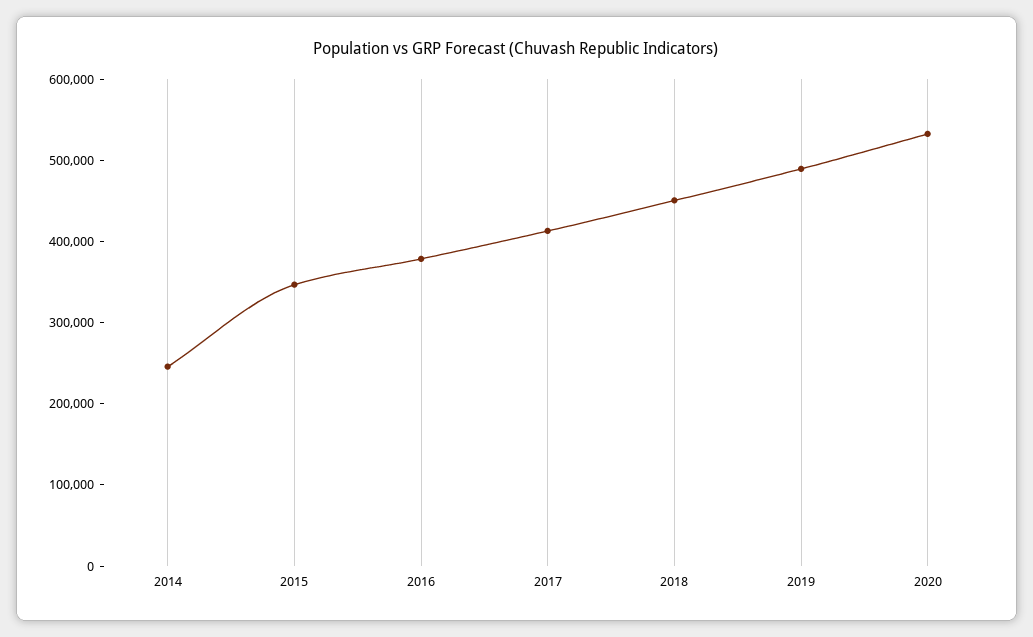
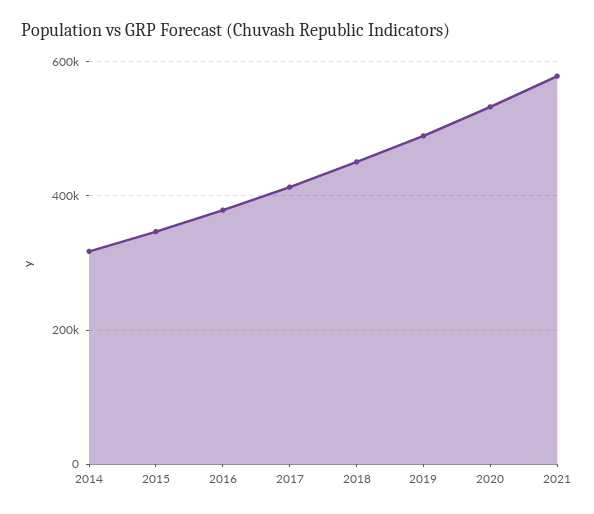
2014: 240000 -> 320000
2021: none -> 580000

